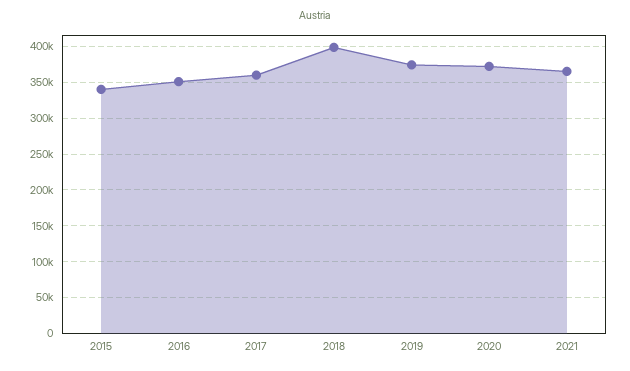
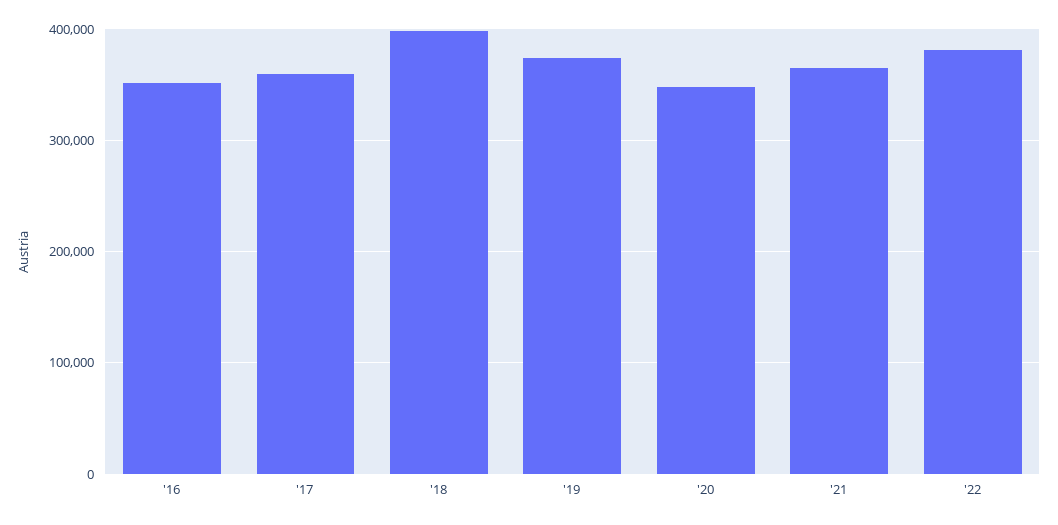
2015: 340000 -> none
2020: 370000 -> 350000
'22: none -> 380000

